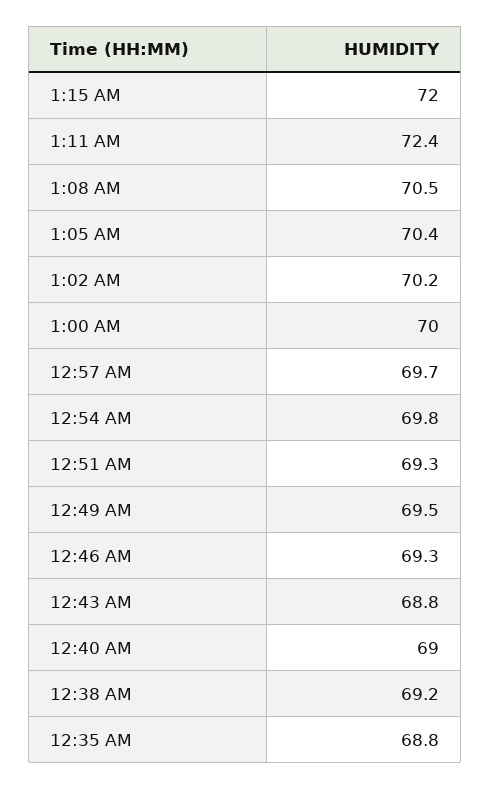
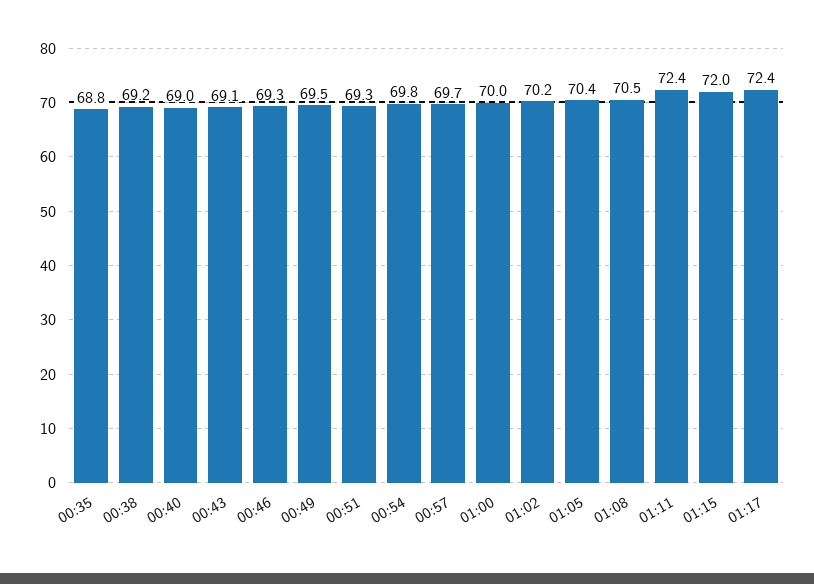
12:43 AM: 68.8 -> 69.1
01:17: none -> 72.4

